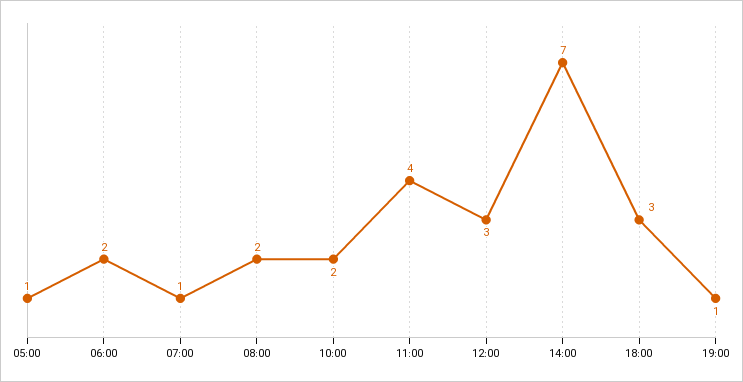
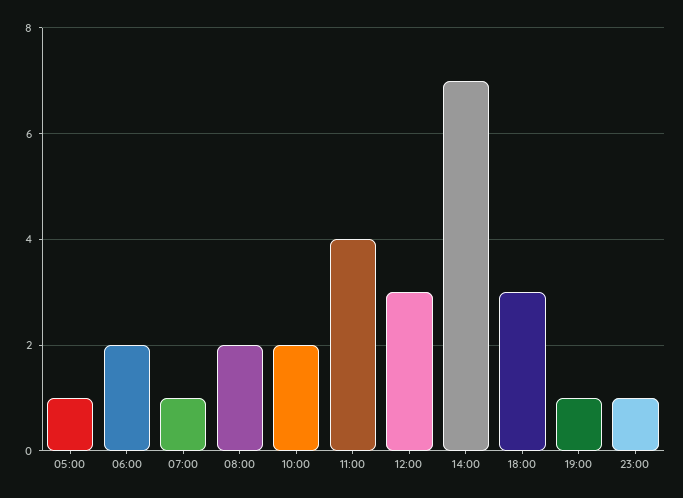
23:00: none -> 1

